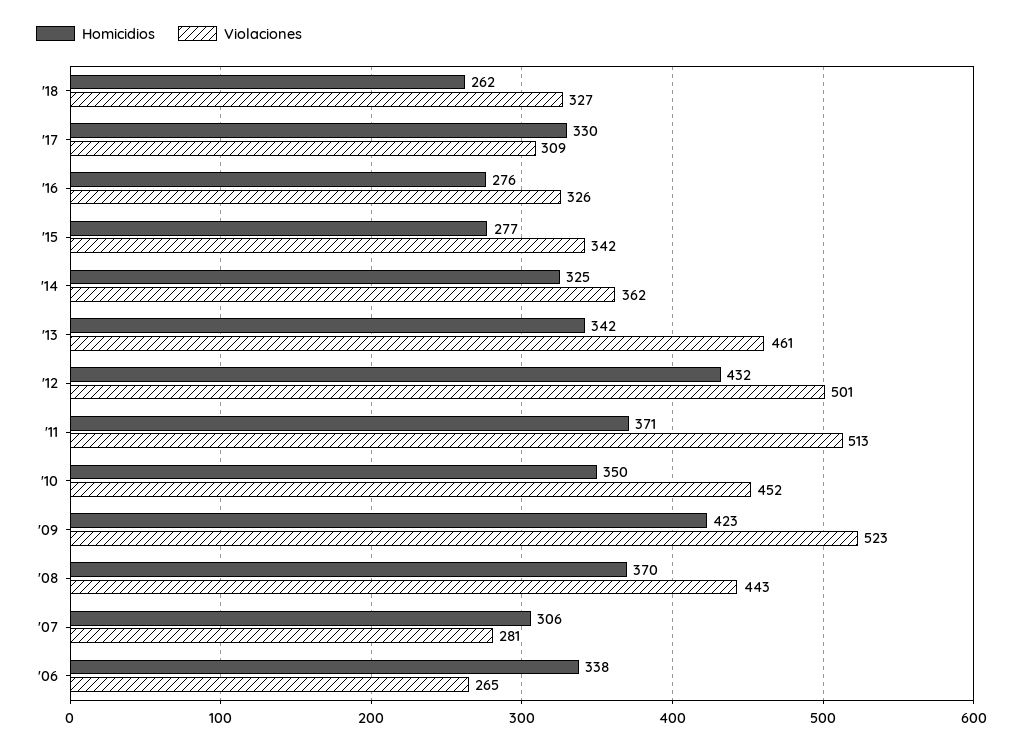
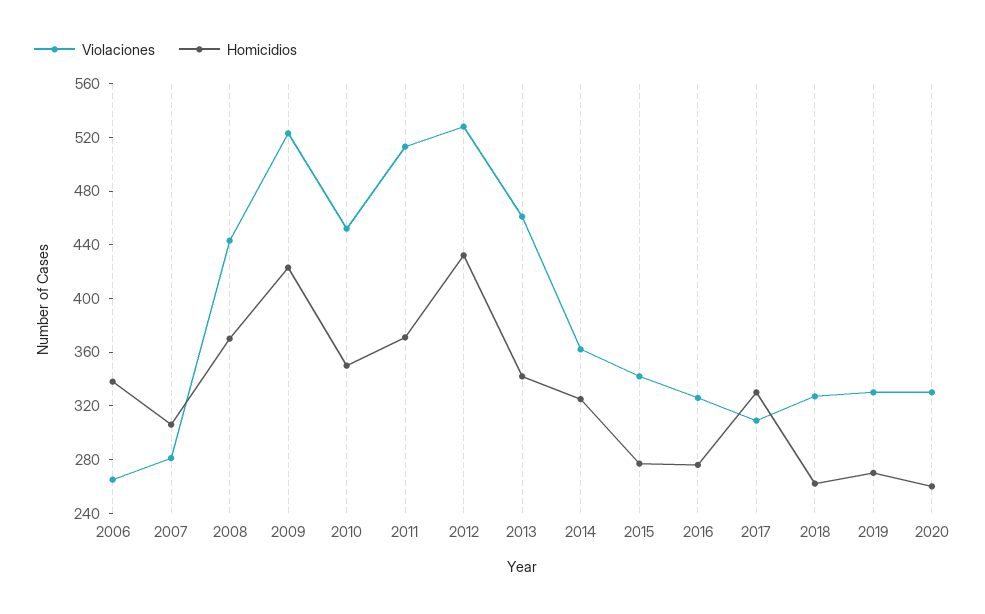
Violaciones, '12: 501 -> 530
Violaciones, 2019: none -> 330
Homicidios, 2019: none -> 270
Violaciones, 2020: none -> 330
Homicidios, 2020: none -> 260

